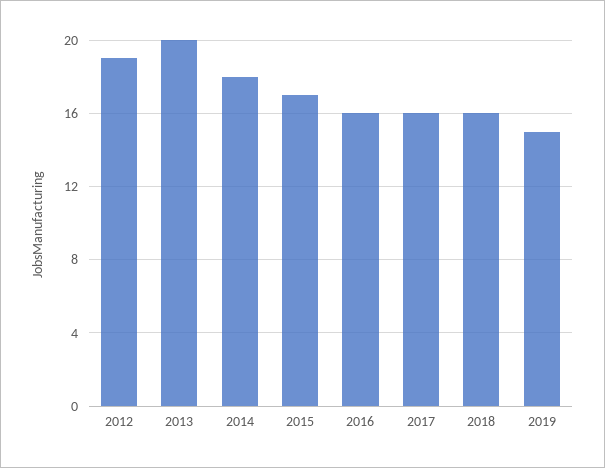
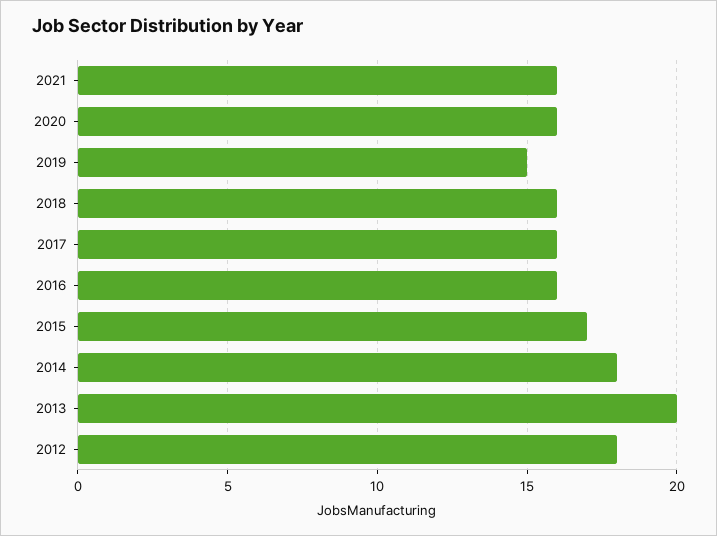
2012: 19 -> 18
2021: none -> 16
2020: none -> 16

